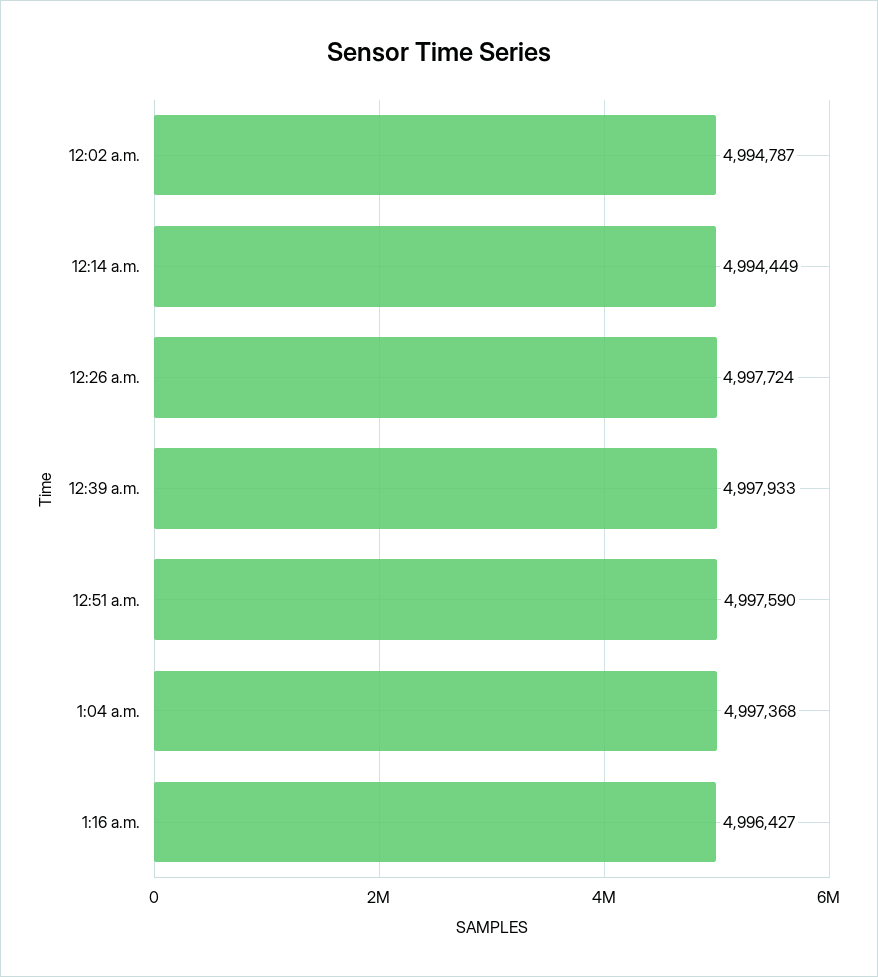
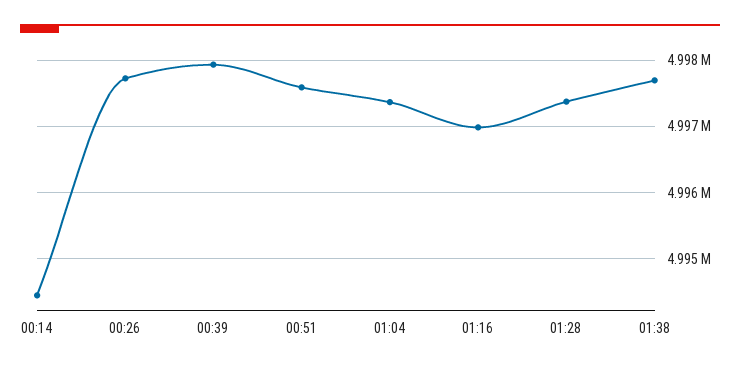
12:02 a.m.: 4994787 -> none
1:16 a.m.: 4996427 -> 4997000
01:28: none -> 4997400
01:38: none -> 4997700

